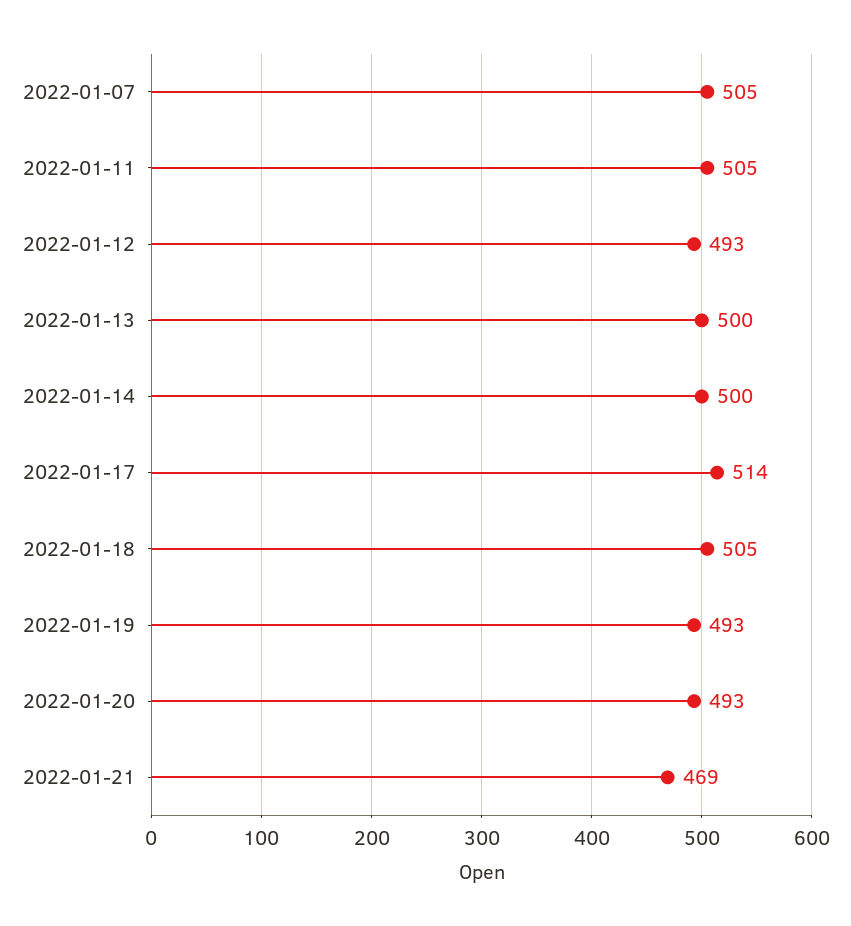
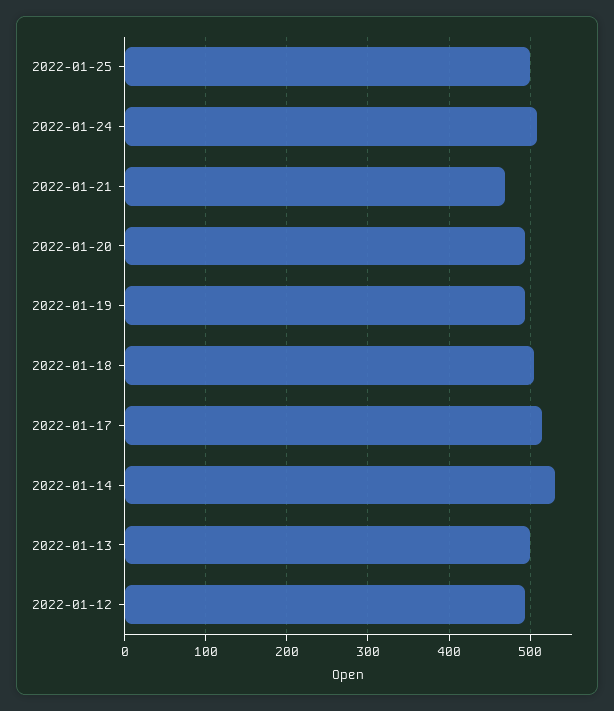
2022-01-07: 505 -> none
2022-01-11: 505 -> none
2022-01-14: 500 -> 530
2022-01-25: none -> 500
2022-01-24: none -> 510

